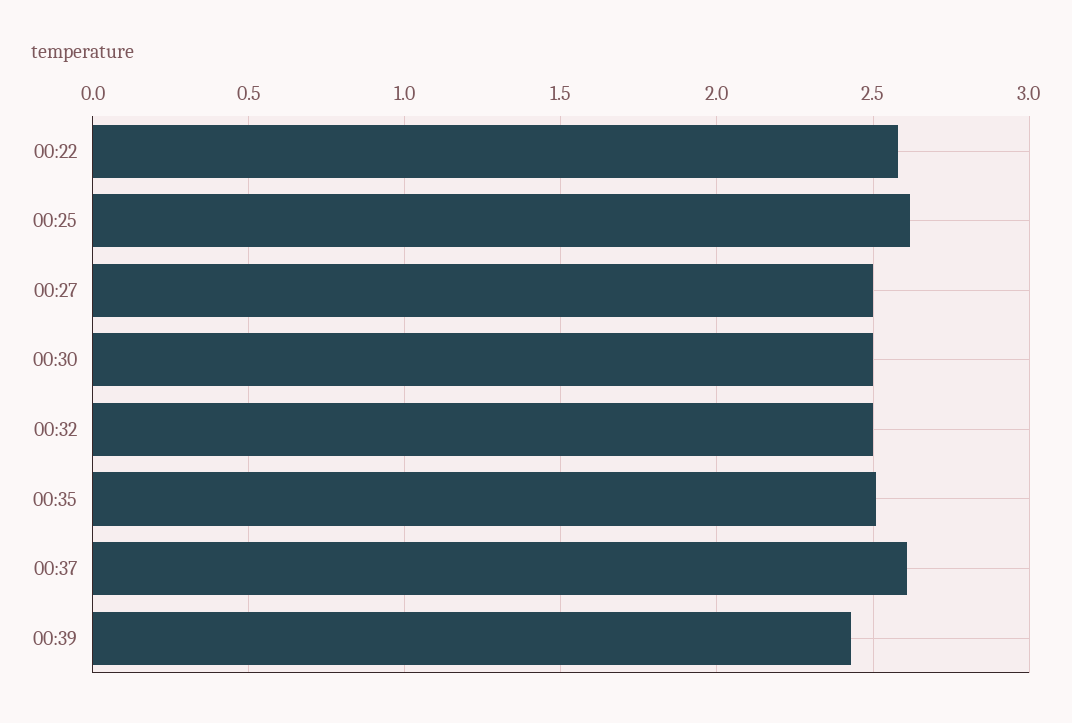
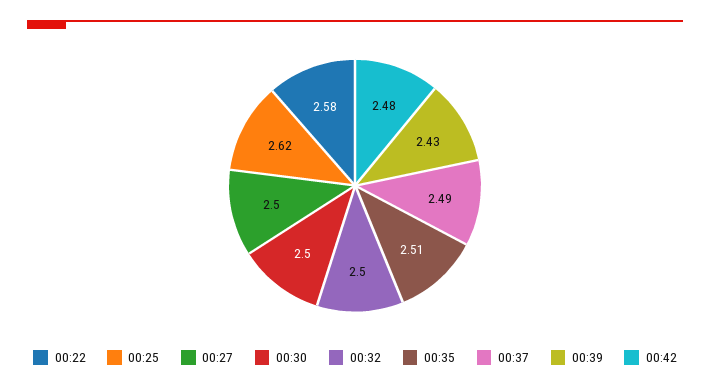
00:37: 2.6 -> 2.49
00:42: none -> 2.48

